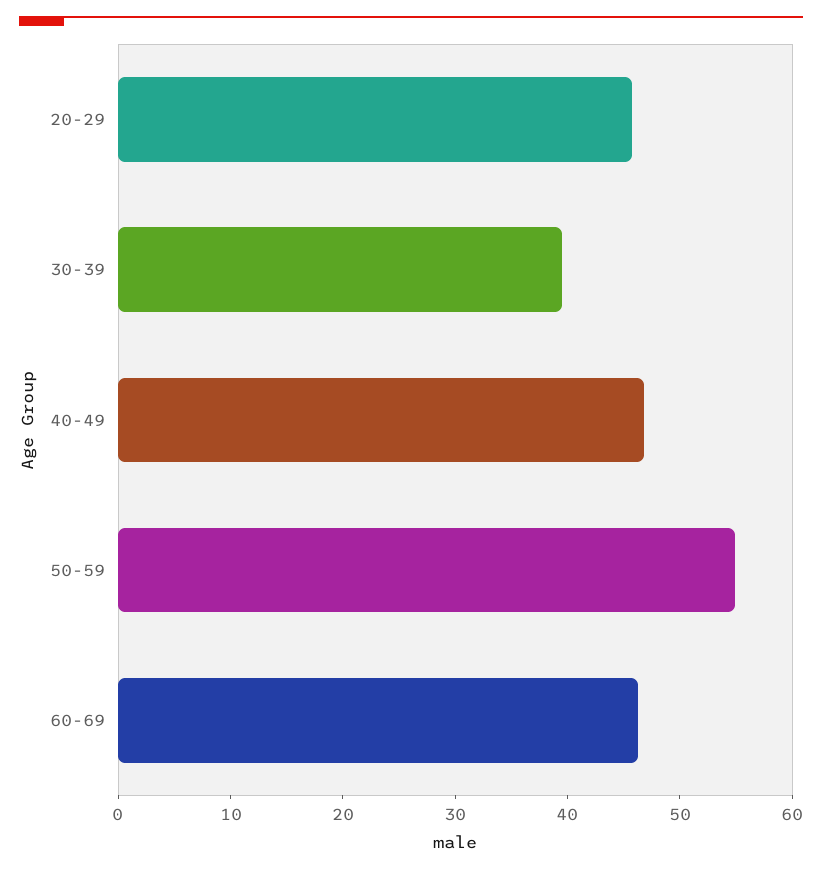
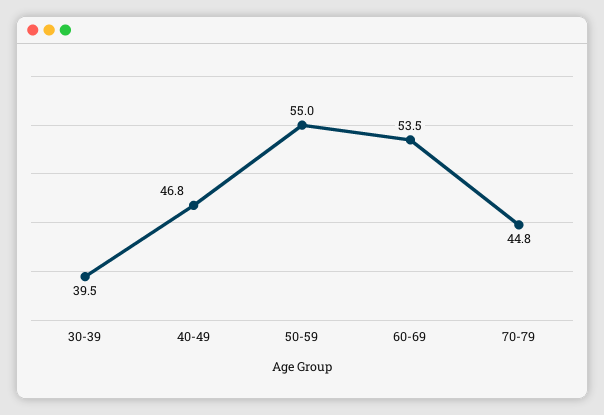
20-29: 46 -> none
60-69: 46 -> 53.5
70-79: none -> 44.8

